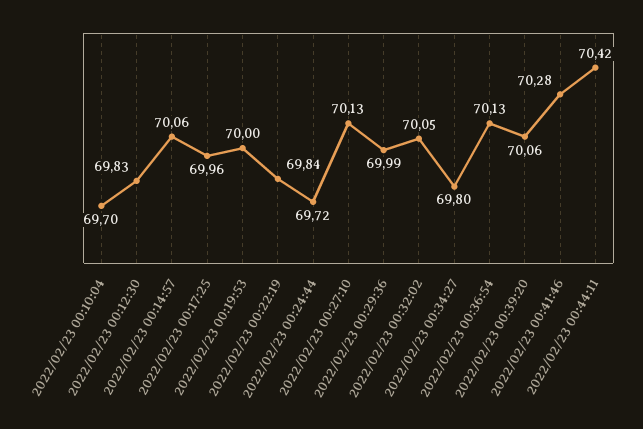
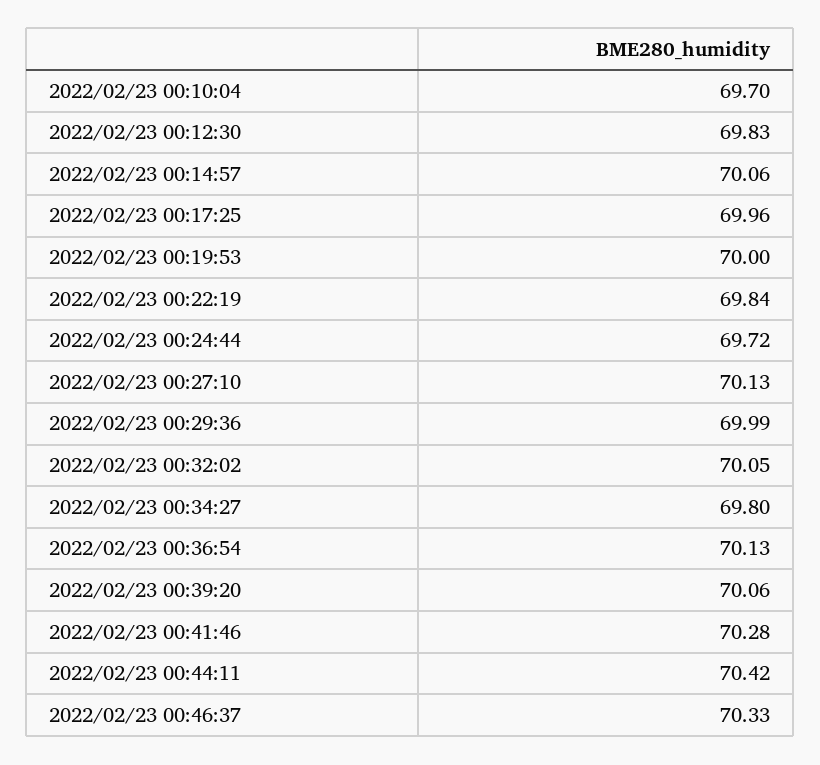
2022/02/23 00:46:37: none -> 70.33

